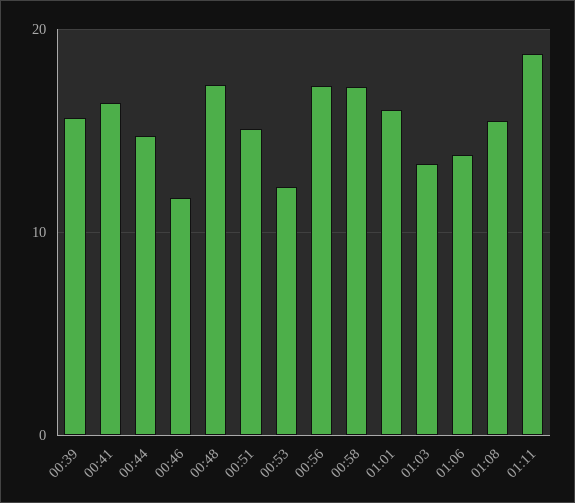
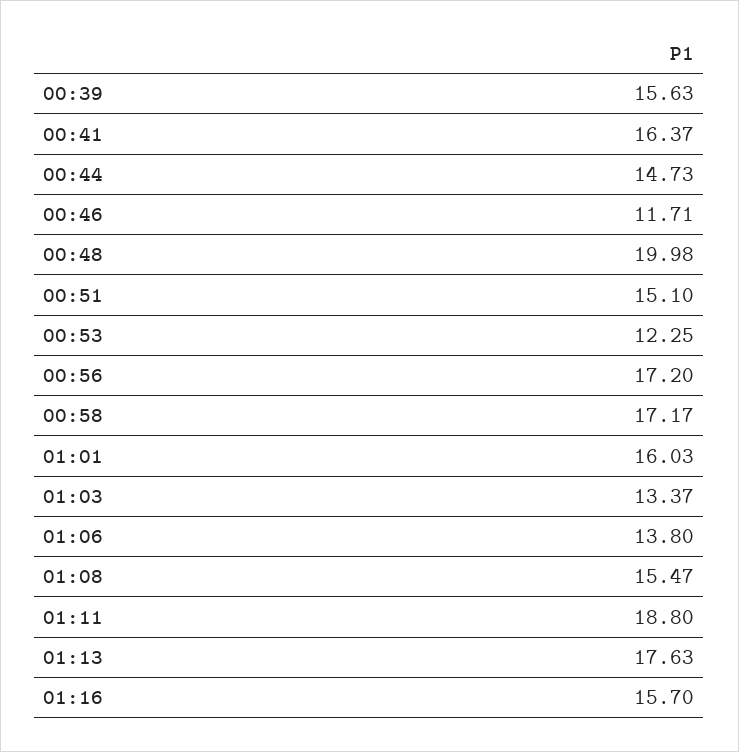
00:48: 17 -> 19.98
01:13: none -> 17.63
01:16: none -> 15.7

